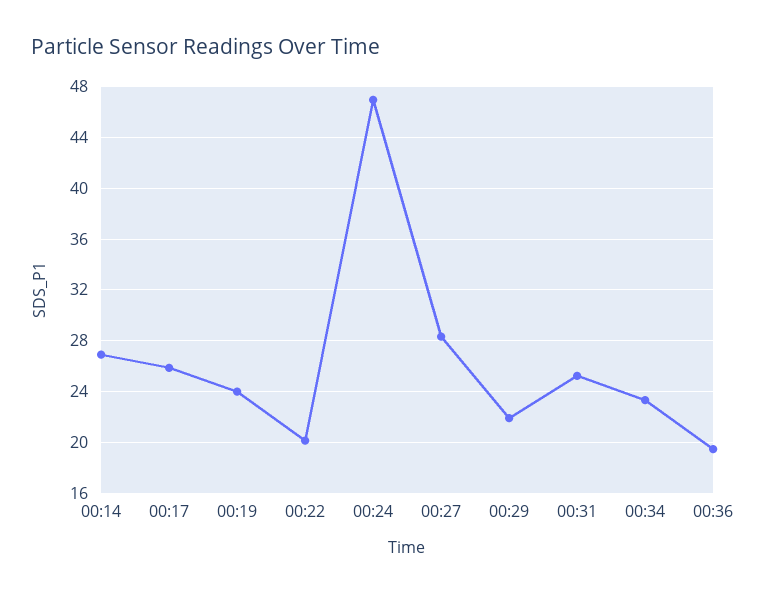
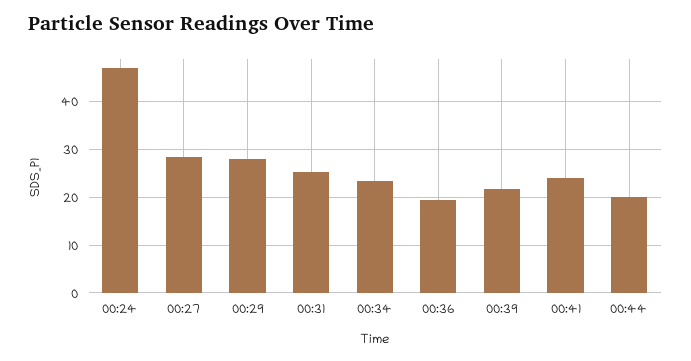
00:14: 27 -> none
00:17: 26 -> none
00:19: 24 -> none
00:22: 20 -> none
00:29: 22 -> 28
00:39: none -> 22
00:41: none -> 24
00:44: none -> 20

